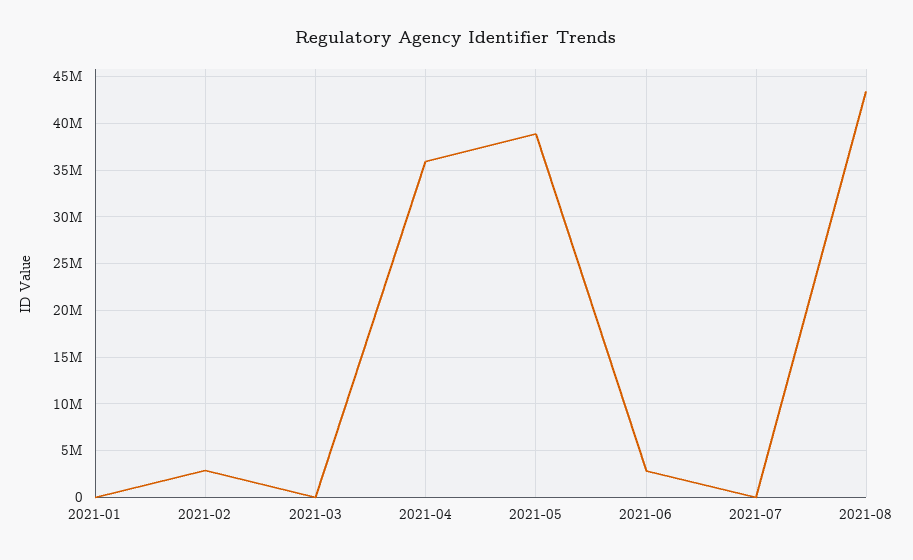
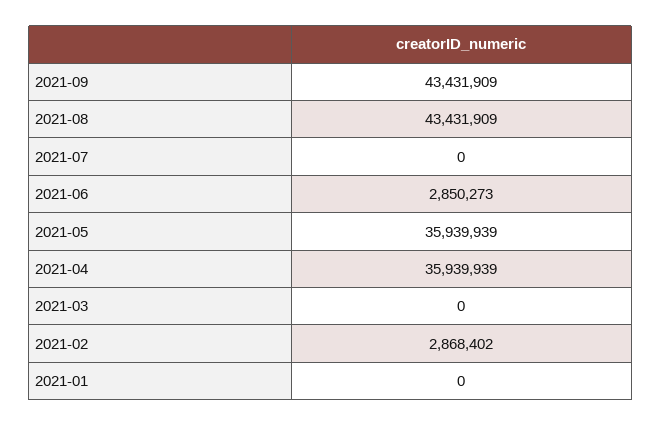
2021-05: 39000000 -> 35939939
2021-09: none -> 43431909

